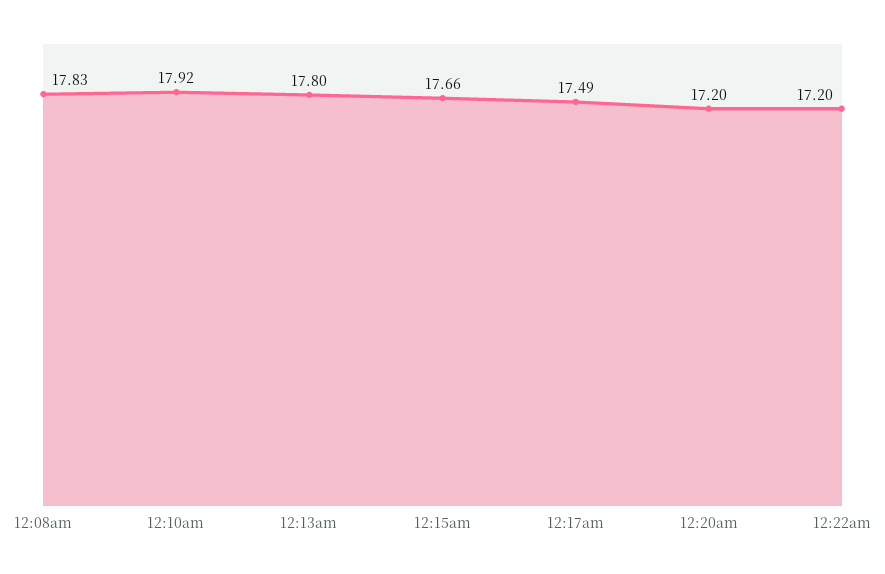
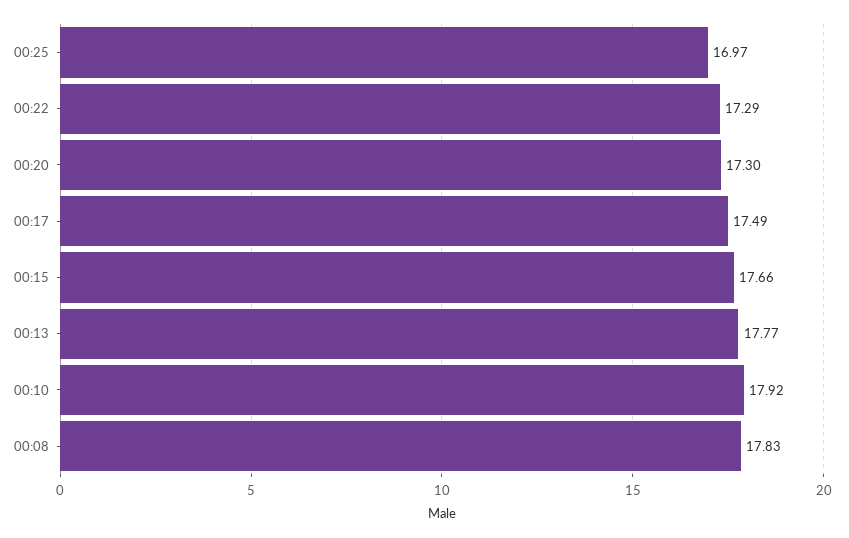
12:13am: 17.8 -> 17.77
12:20am: 17.2 -> 17.3
12:22am: 17.2 -> 17.29
00:25: none -> 16.97

